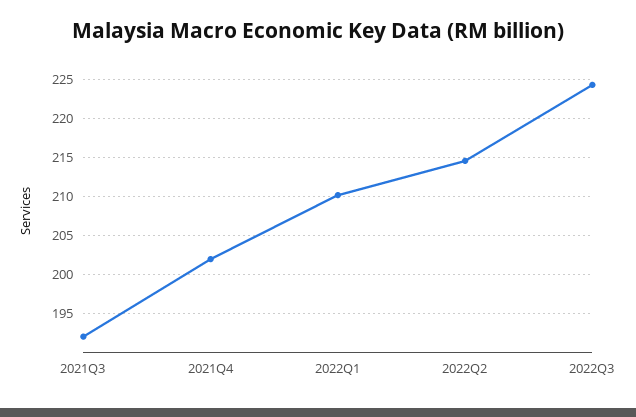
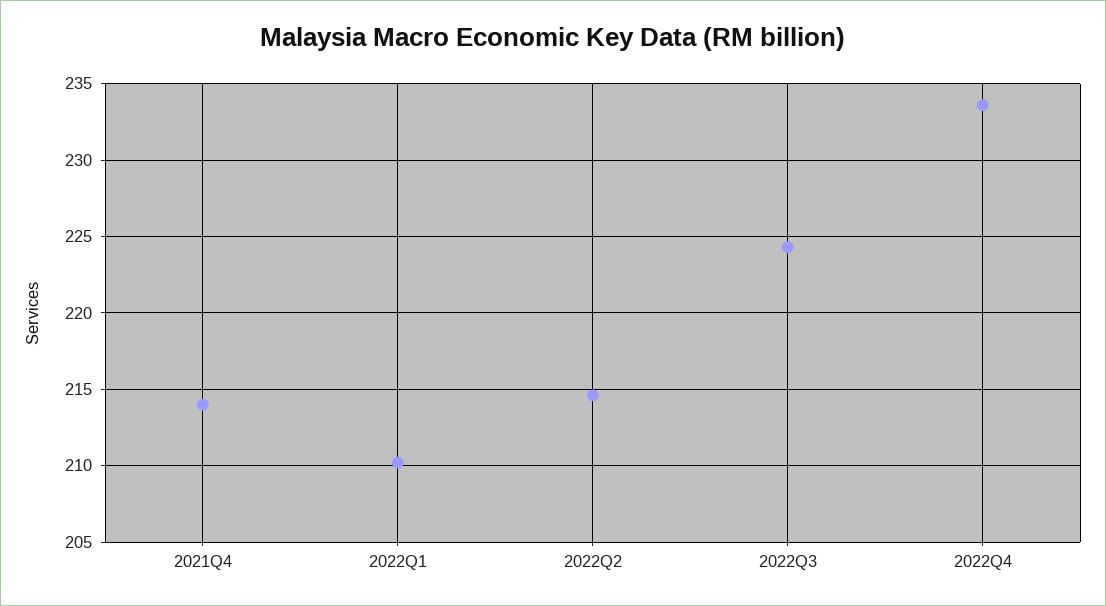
2021Q3: 192 -> none
2021Q4: 202 -> 214
2022Q4: none -> 233.5

